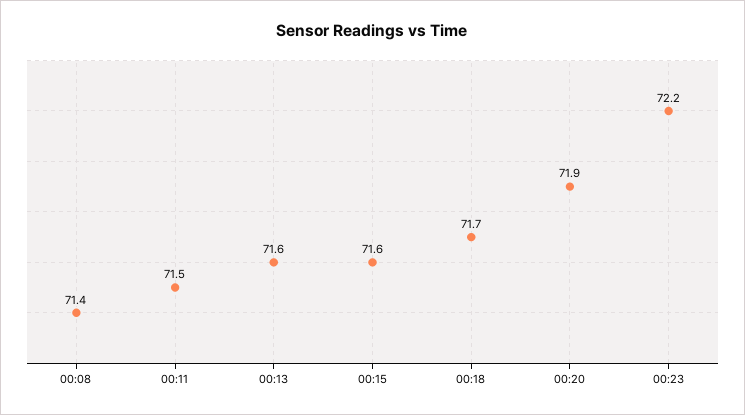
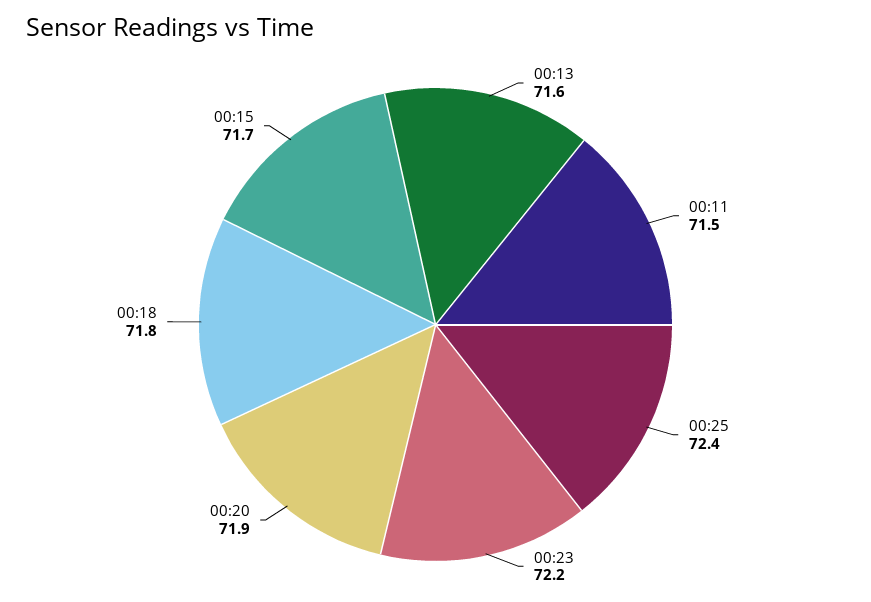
00:08: 71.4 -> none
00:15: 71.6 -> 71.7
00:18: 71.7 -> 71.8
00:25: none -> 72.4

